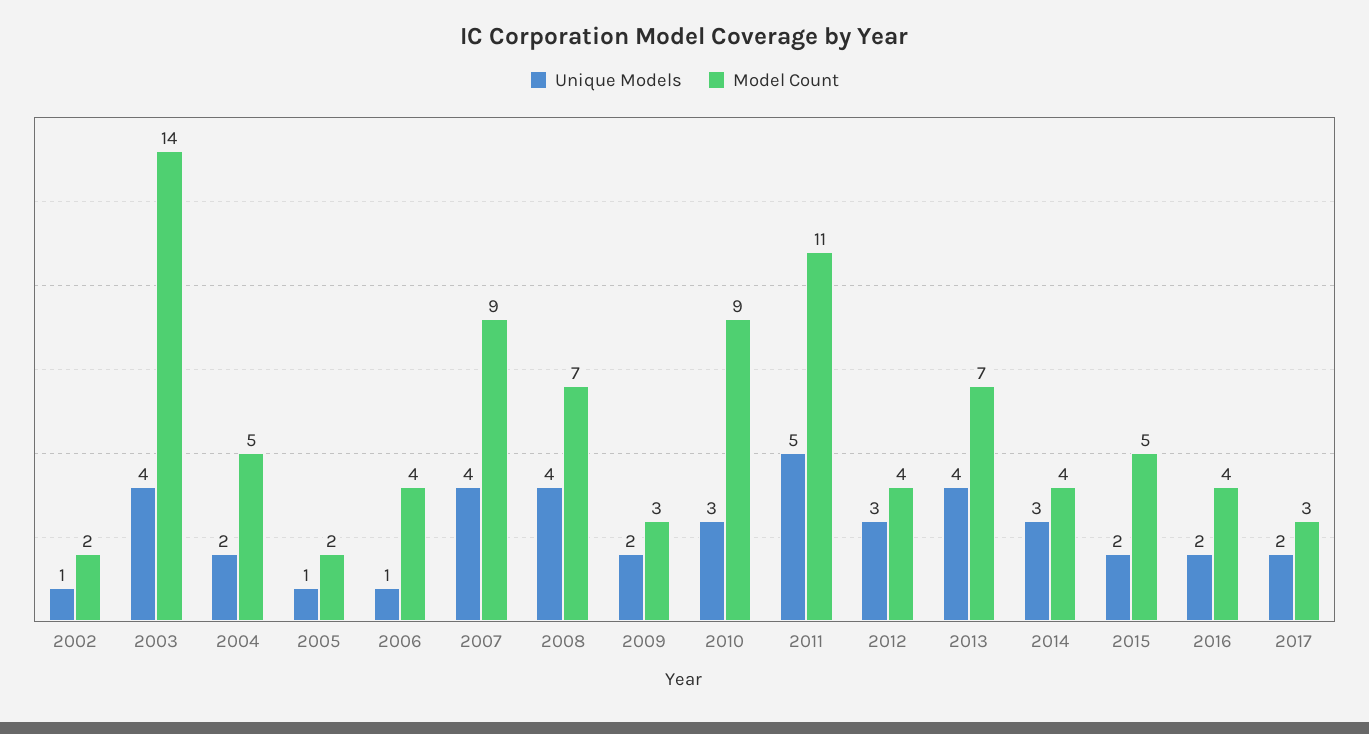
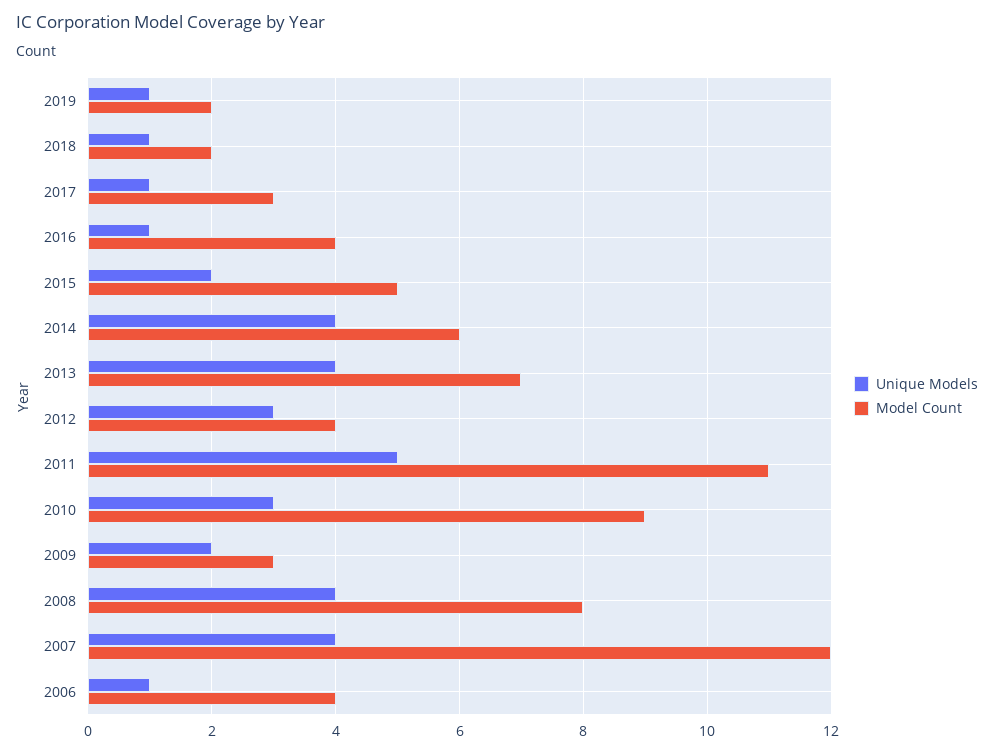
Unique Models, 2002: 1 -> none
Model Count, 2002: 2 -> none
Unique Models, 2003: 4 -> none
Model Count, 2003: 14 -> none
Unique Models, 2004: 2 -> none
Model Count, 2004: 5 -> none
Unique Models, 2005: 1 -> none
Model Count, 2005: 2 -> none
Model Count, 2007: 9 -> 12
Model Count, 2008: 7 -> 8
Unique Models, 2014: 3 -> 4
Model Count, 2014: 4 -> 6
Unique Models, 2016: 2 -> 1
Unique Models, 2017: 2 -> 1
Unique Models, 2019: none -> 1
Model Count, 2019: none -> 2
Unique Models, 2018: none -> 1
Model Count, 2018: none -> 2

